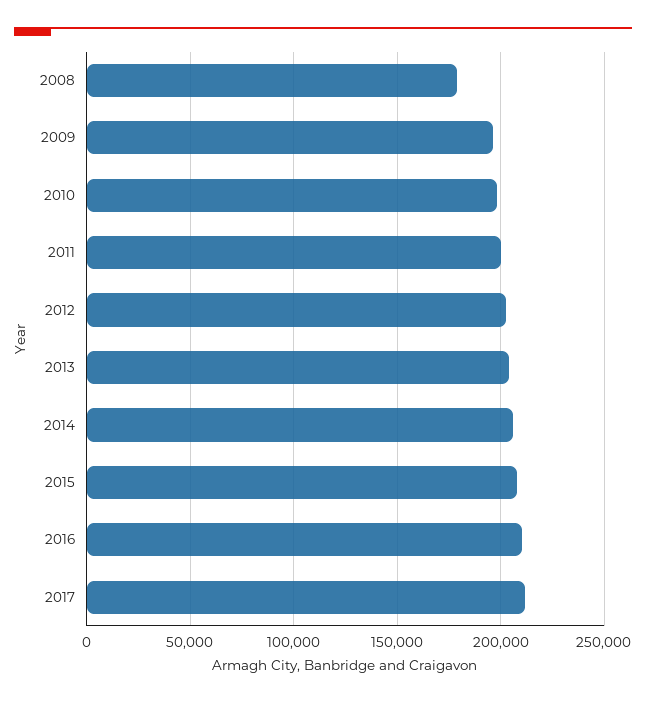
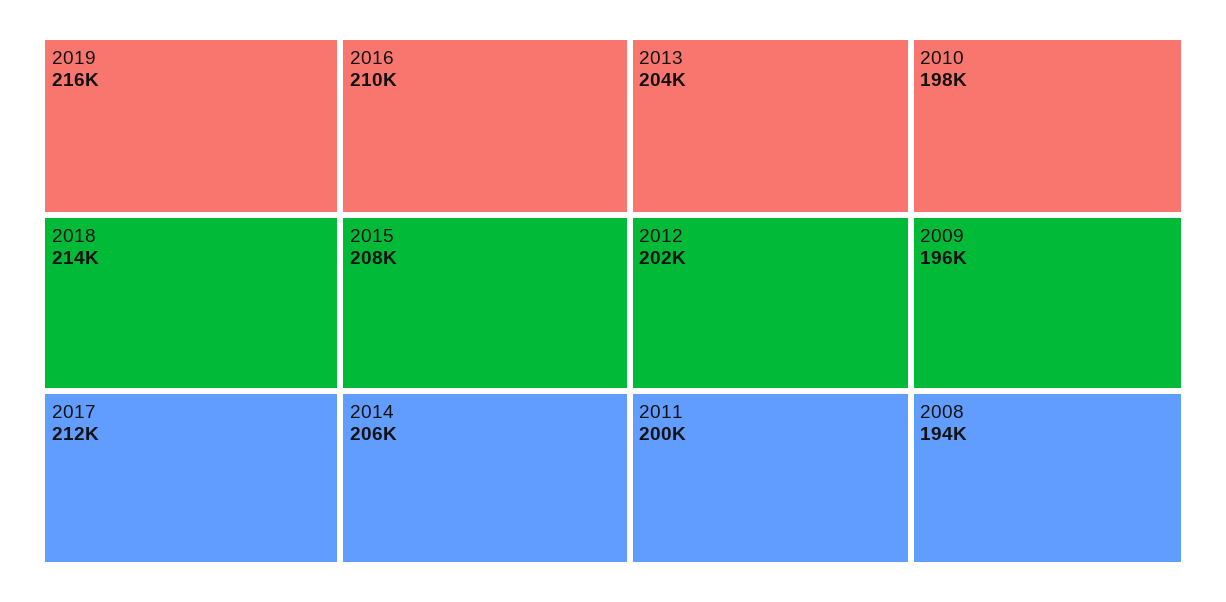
2008: 180000 -> 194000
2019: none -> 216000
2018: none -> 214000

